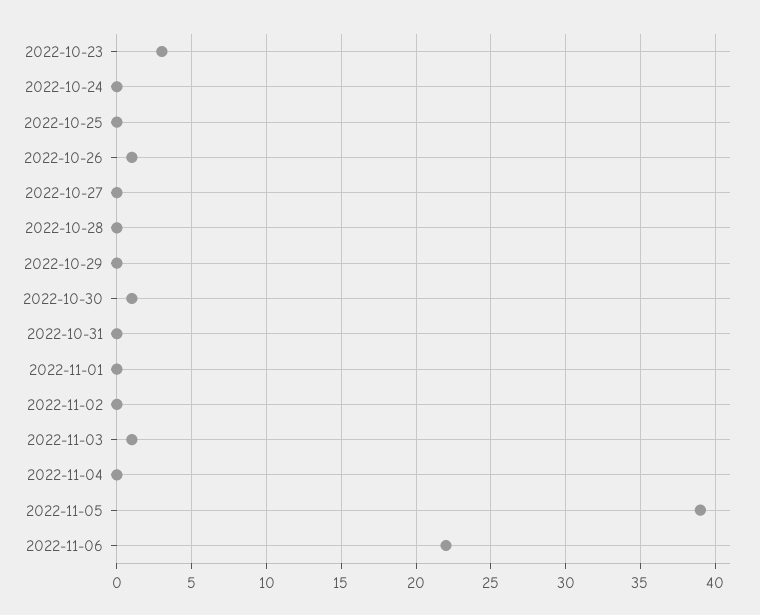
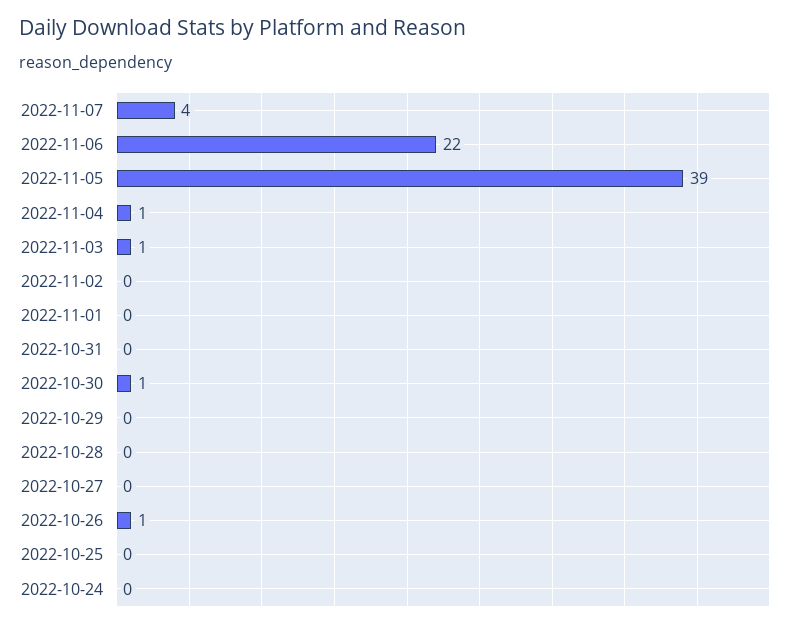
2022-10-23: 3 -> none
2022-11-04: 0 -> 1
2022-11-07: none -> 4

